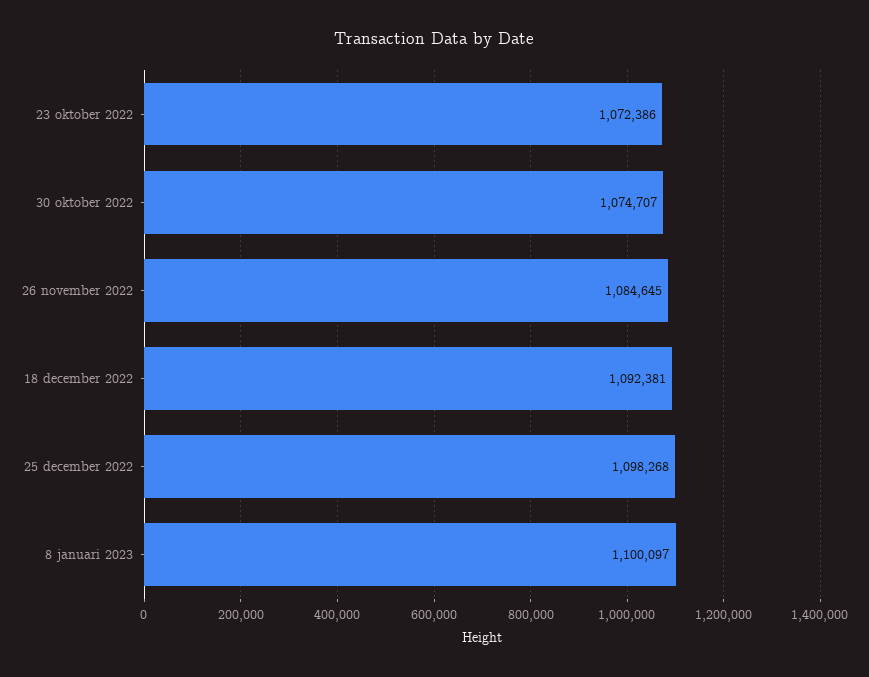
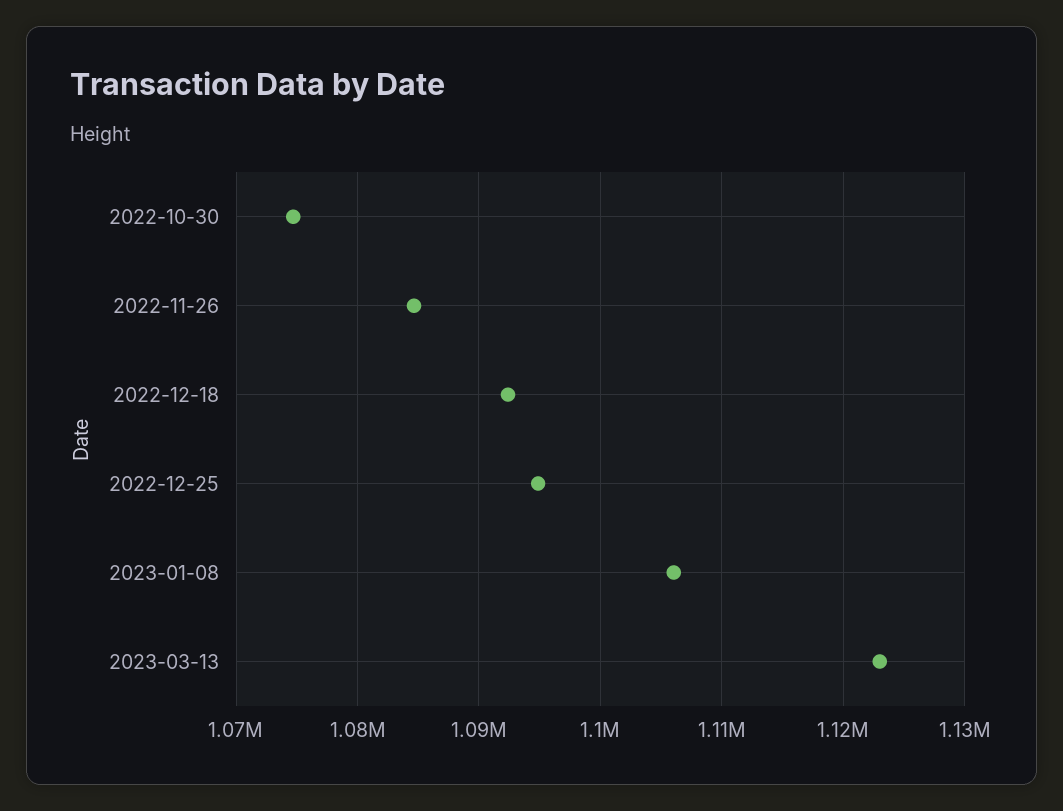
23 oktober 2022: 1072386 -> none
25 december 2022: 1098268 -> 1095000
8 januari 2023: 1100097 -> 1106000
2023-03-13: none -> 1123000

